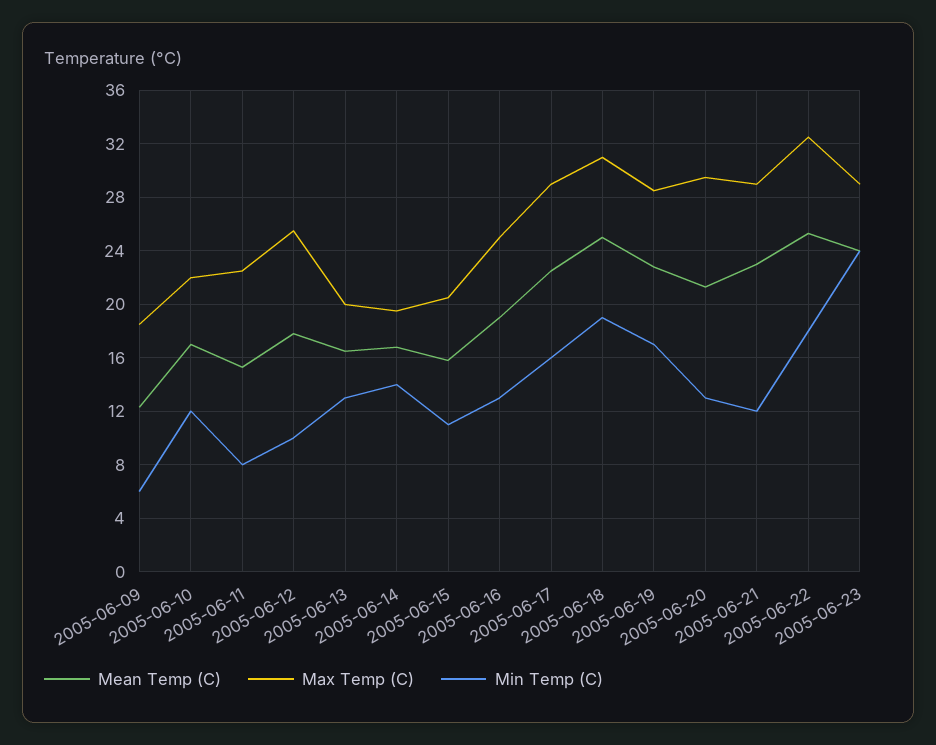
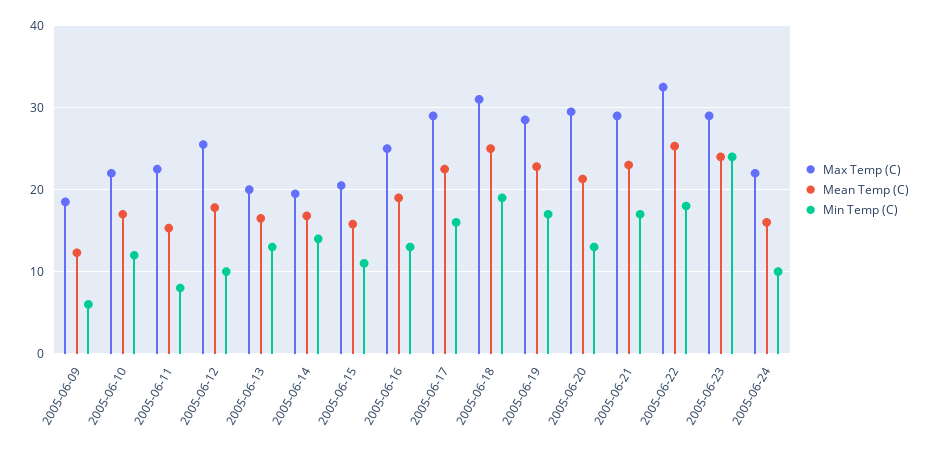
Min Temp (C), 2005-06-21: 12 -> 17
Max Temp (C), 2005-06-24: none -> 22
Mean Temp (C), 2005-06-24: none -> 16
Min Temp (C), 2005-06-24: none -> 10

